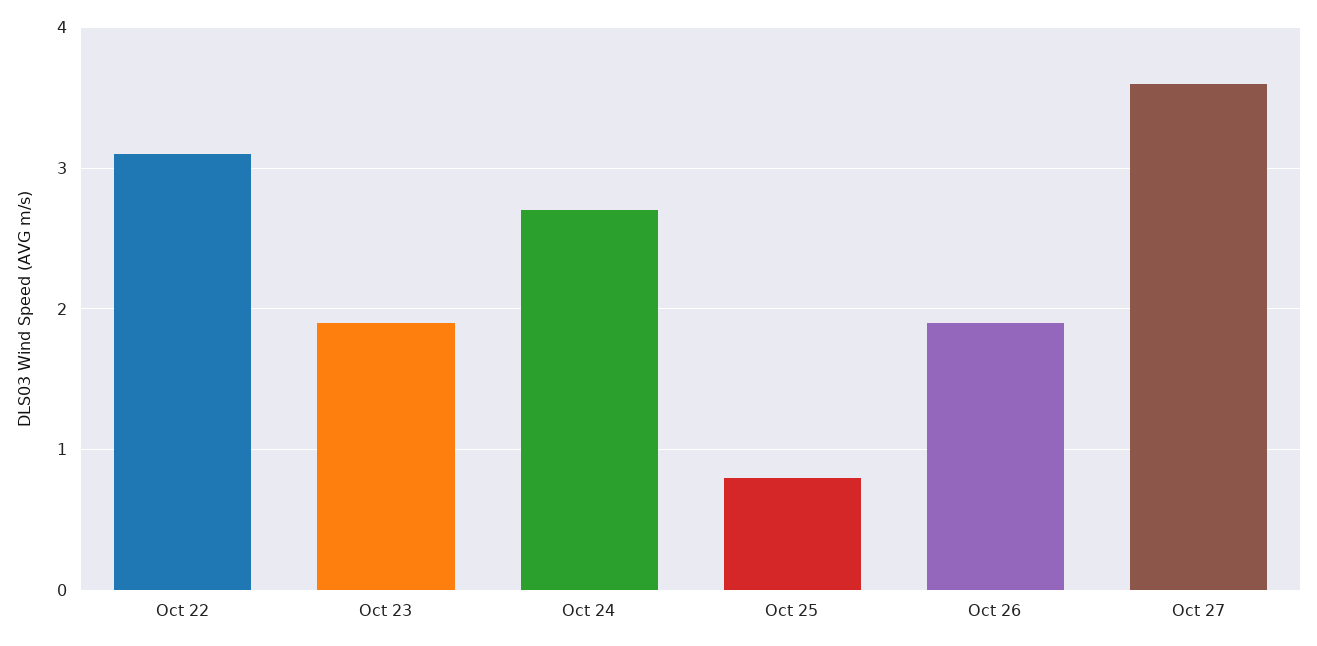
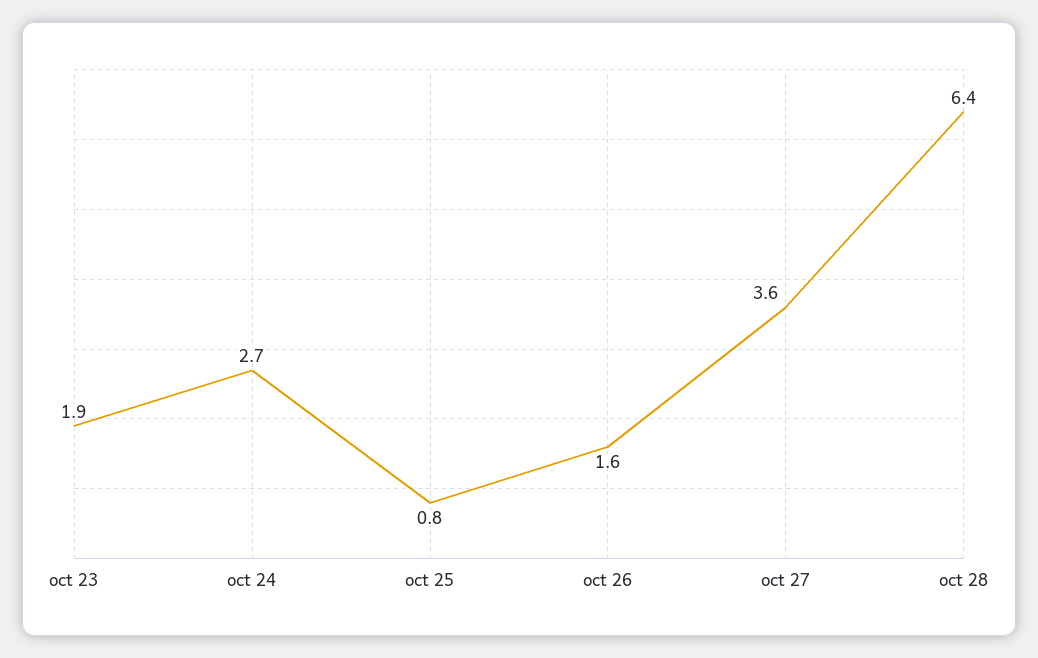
Oct 22: 3.1 -> none
Oct 26: 1.9 -> 1.6
oct 28: none -> 6.4

